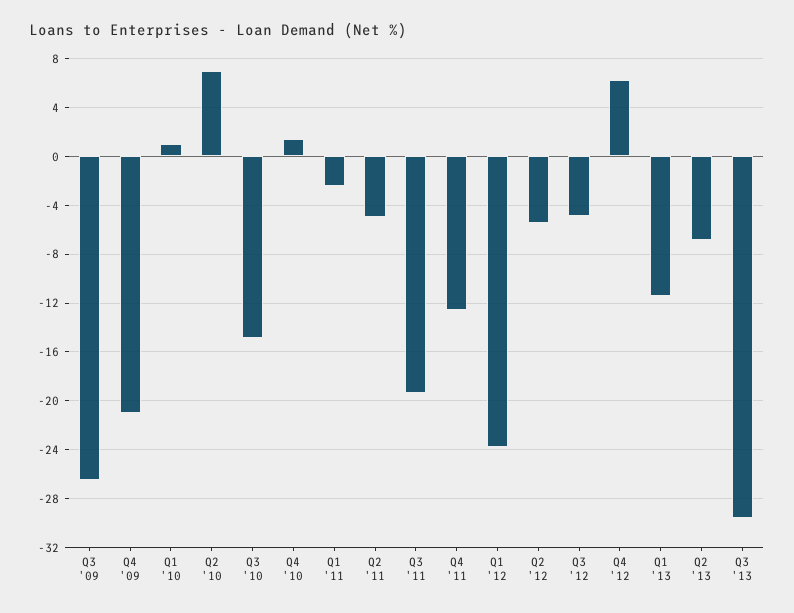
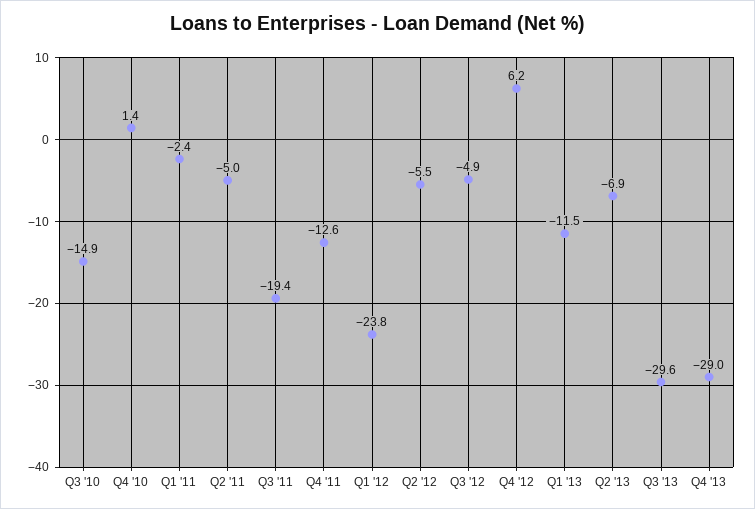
Q3 '09: -26.5 -> none
Q4 '09: -21 -> none
Q1 '10: 1 -> none
Q2 '10: 7 -> none
Q4 '13: none -> -29

